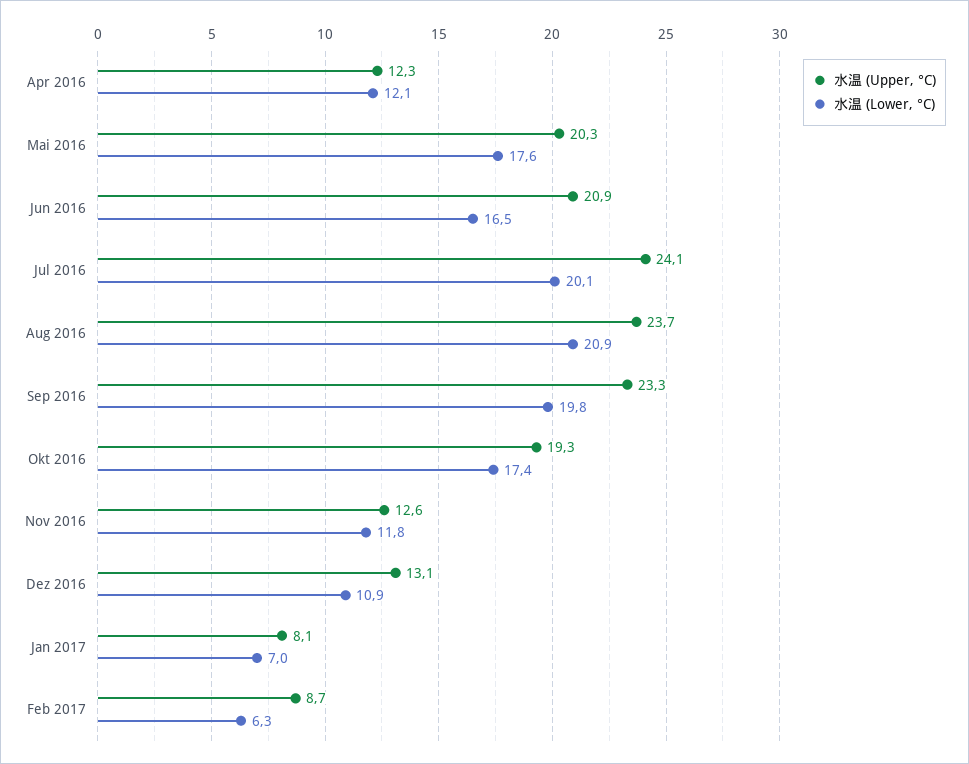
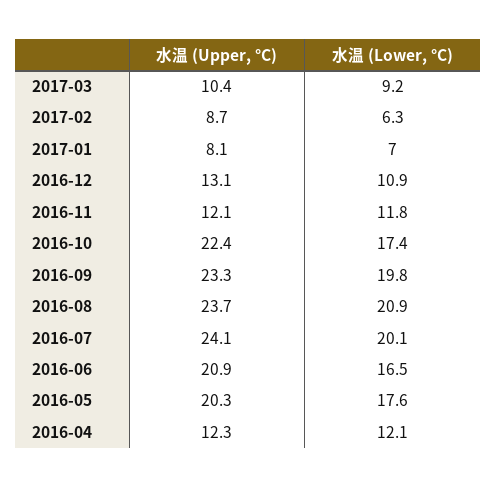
水温 (Upper, °C), Okt 2016: 19.3 -> 22.4
水温 (Upper, °C), Nov 2016: 12.6 -> 12.1
水温 (Upper, °C), 2017-03: none -> 10.4
水温 (Lower, °C), 2017-03: none -> 9.2

